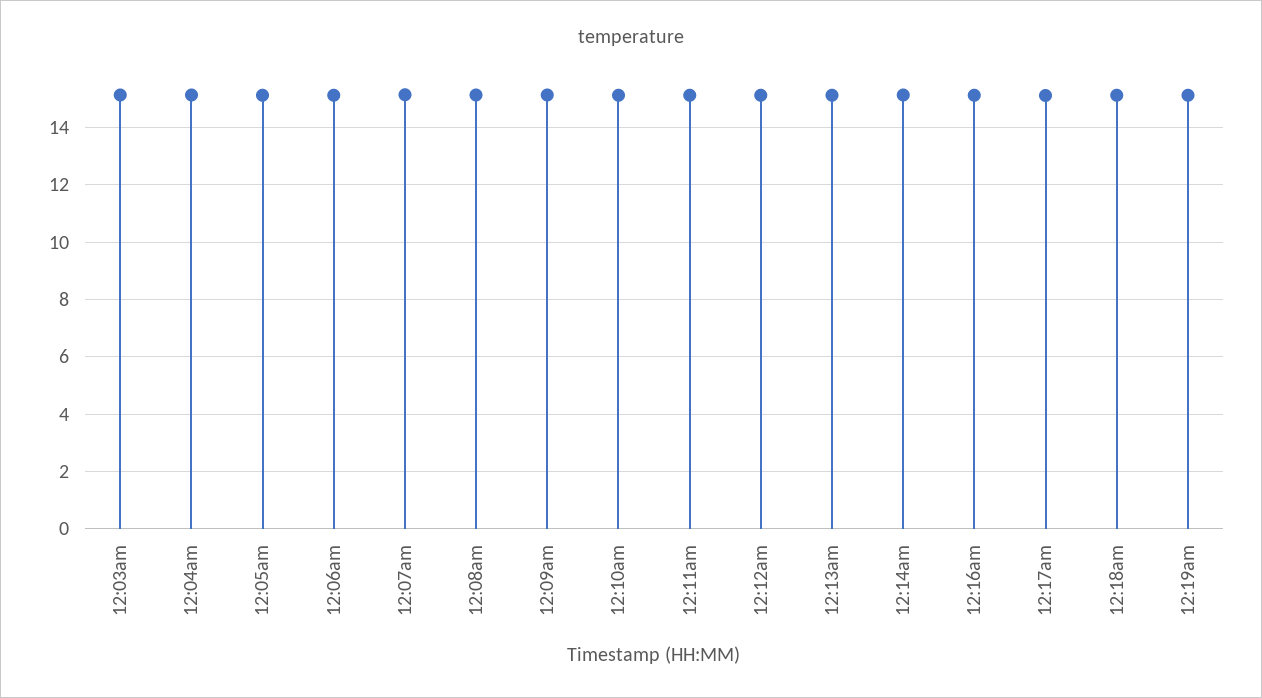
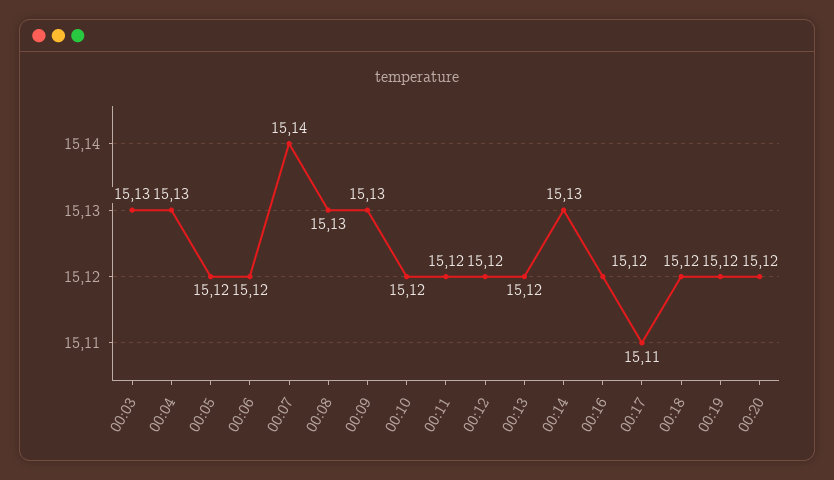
00:20: none -> 15.12

